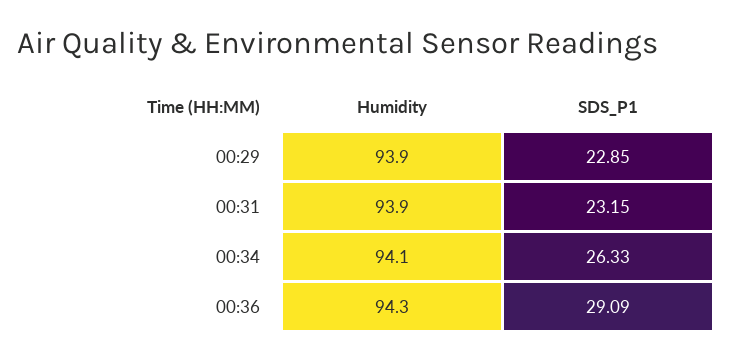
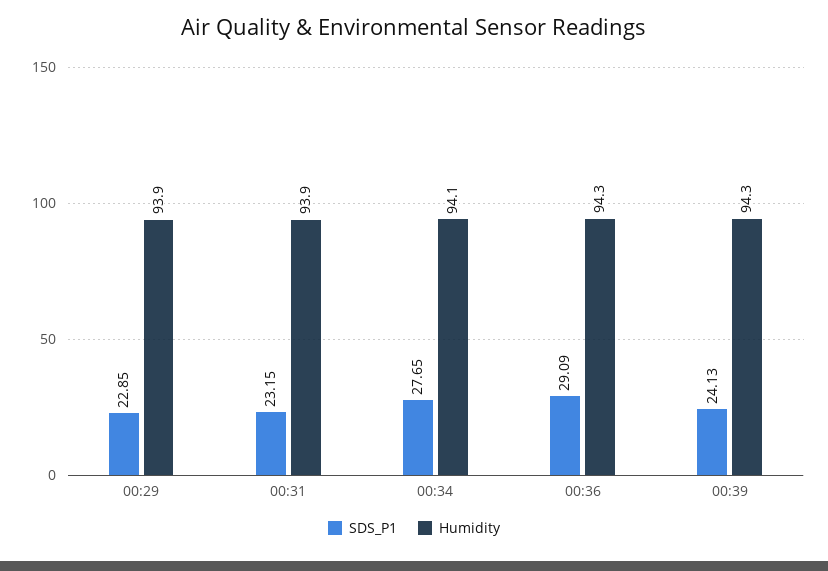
SDS_P1, 00:34: 26.33 -> 27.65
SDS_P1, 00:39: none -> 24.13
Humidity, 00:39: none -> 94.3

